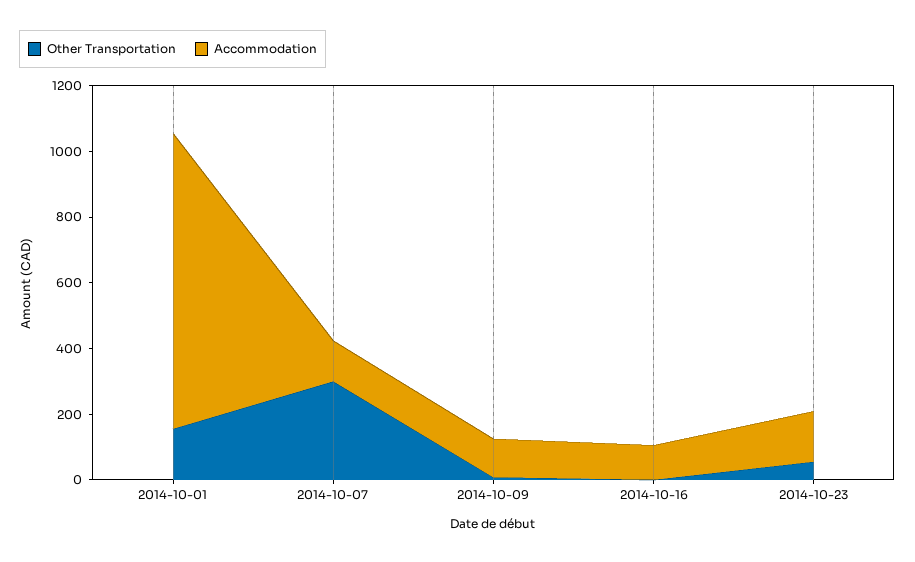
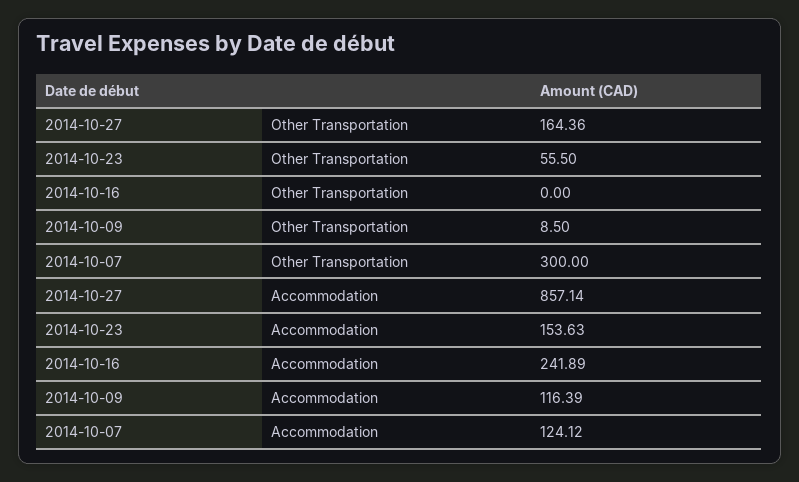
Other Transportation, 2014-10-01: 150 -> none
Accommodation, 2014-10-01: 900 -> none
Accommodation, 2014-10-16: 100 -> 241.89
Other Transportation, 2014-10-27: none -> 164.36
Accommodation, 2014-10-27: none -> 857.14

